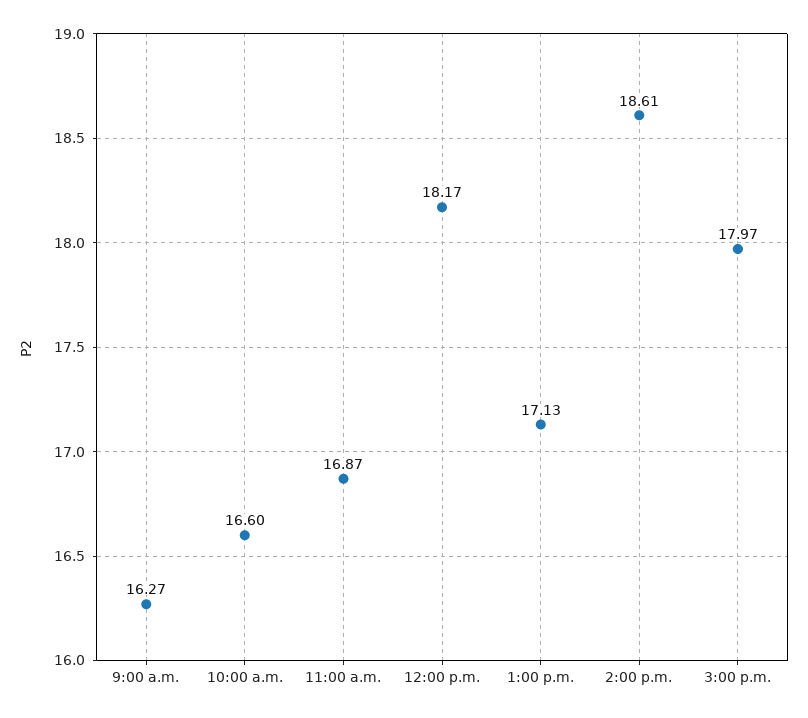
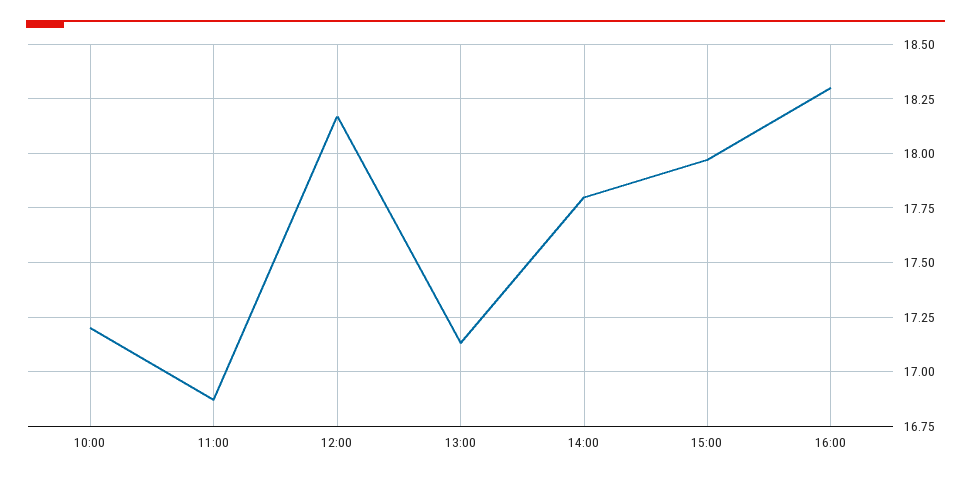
9:00 a.m.: 16.27 -> none
10:00 a.m.: 16.6 -> 17.2
2:00 p.m.: 18.61 -> 17.8
16:00: none -> 18.3

